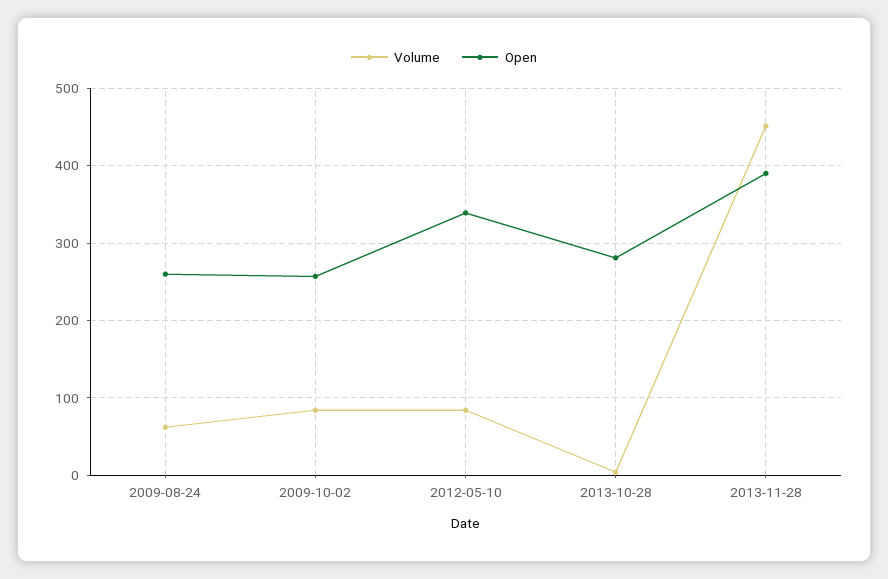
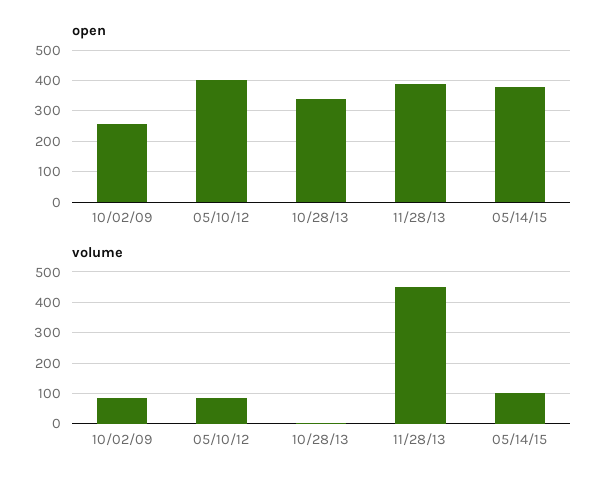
Volume, 2009-08-24: 60 -> none
Open, 2009-08-24: 260 -> none
Open, 2012-05-10: 340 -> 400
Open, 2013-10-28: 280 -> 340
Open, 05/14/15: none -> 380
Volume, 05/14/15: none -> 100

